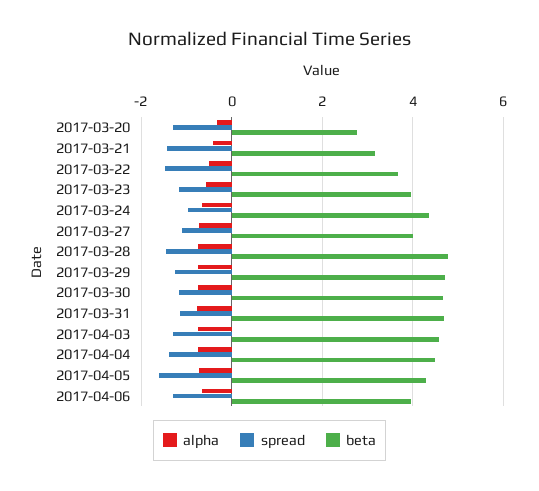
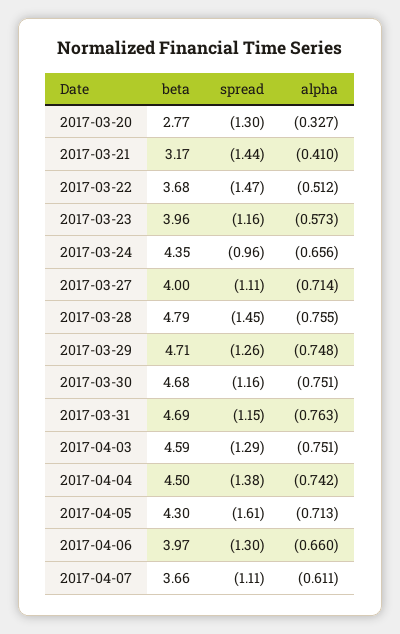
beta, 2017-04-07: none -> 3.66
spread, 2017-04-07: none -> -1.11
alpha, 2017-04-07: none -> -0.611

